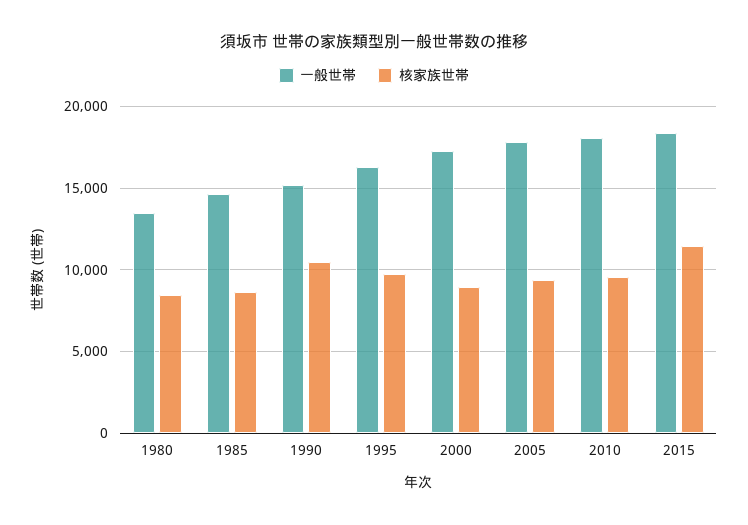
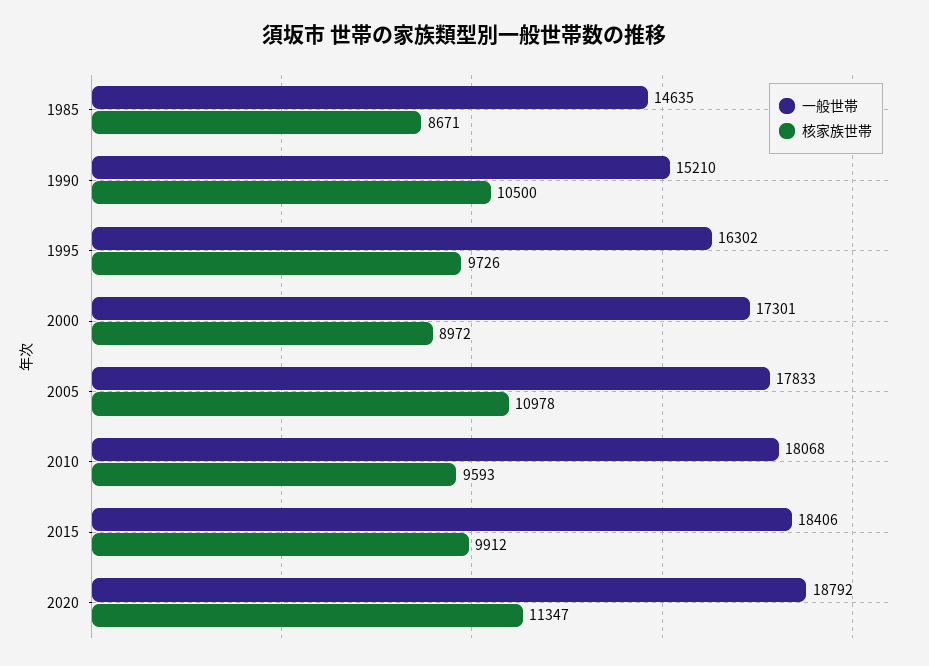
一般世帯, 1980: 13500 -> none
核家族世帯, 1980: 8500 -> none
核家族世帯, 2005: 9500 -> 10978
核家族世帯, 2015: 11500 -> 9912
一般世帯, 2020: none -> 18792
核家族世帯, 2020: none -> 11347

